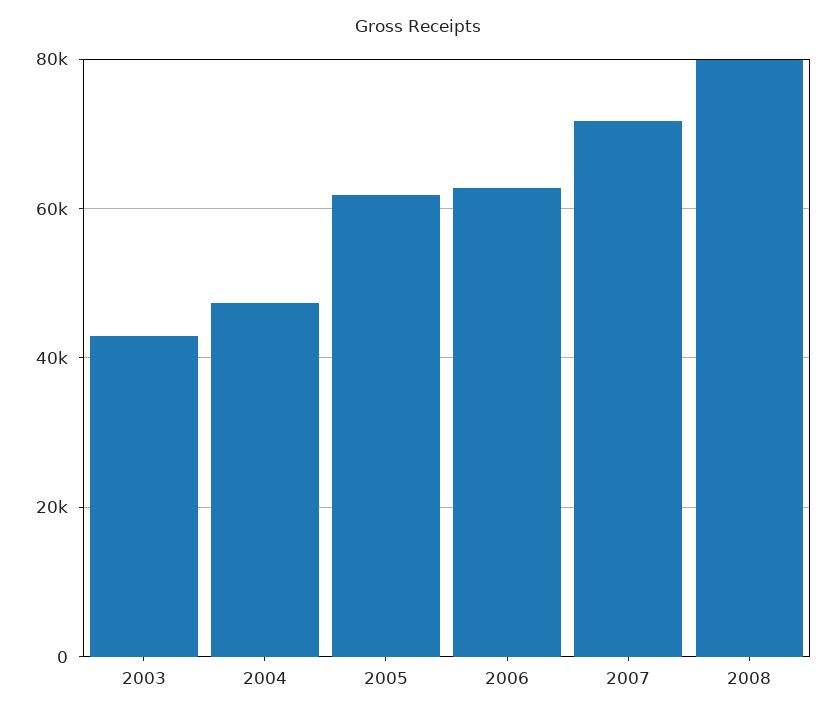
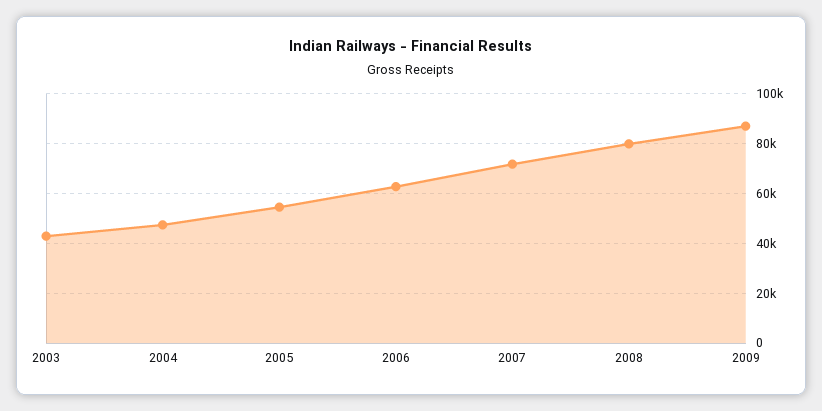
2005: 62000 -> 55000
2009: none -> 87500

